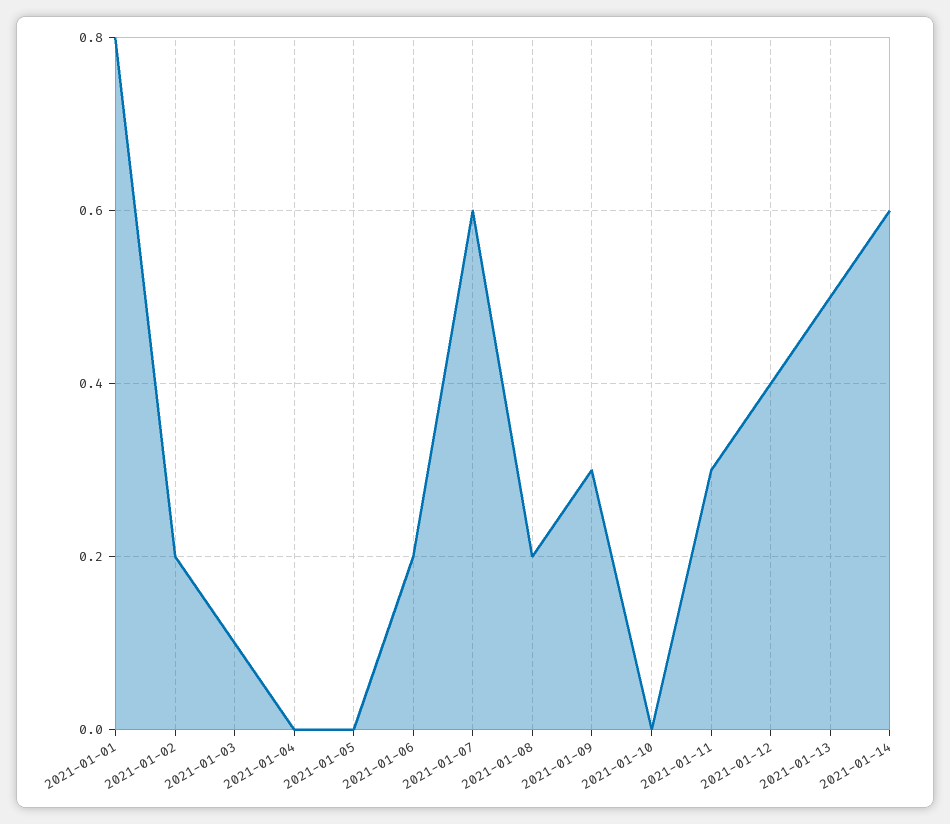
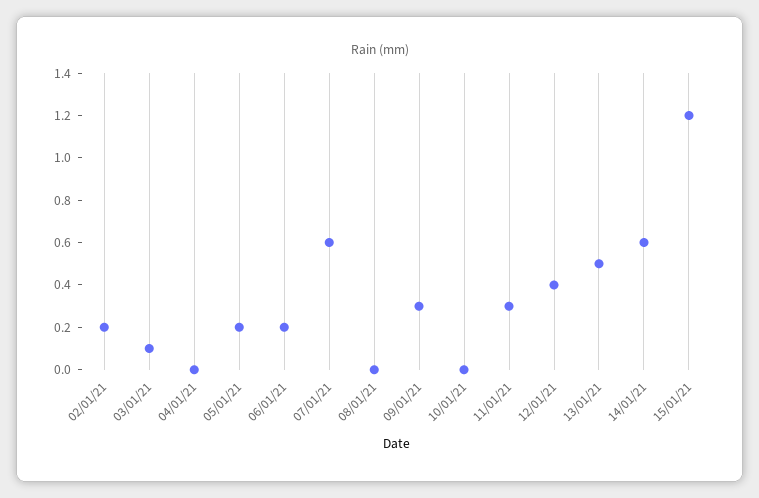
2021-01-01: 0.8 -> none
2021-01-05: 0 -> 0.2
2021-01-08: 0.2 -> 0
15/01/21: none -> 1.2

